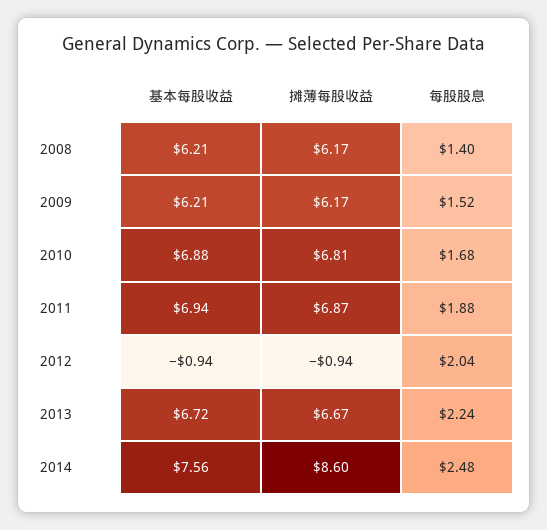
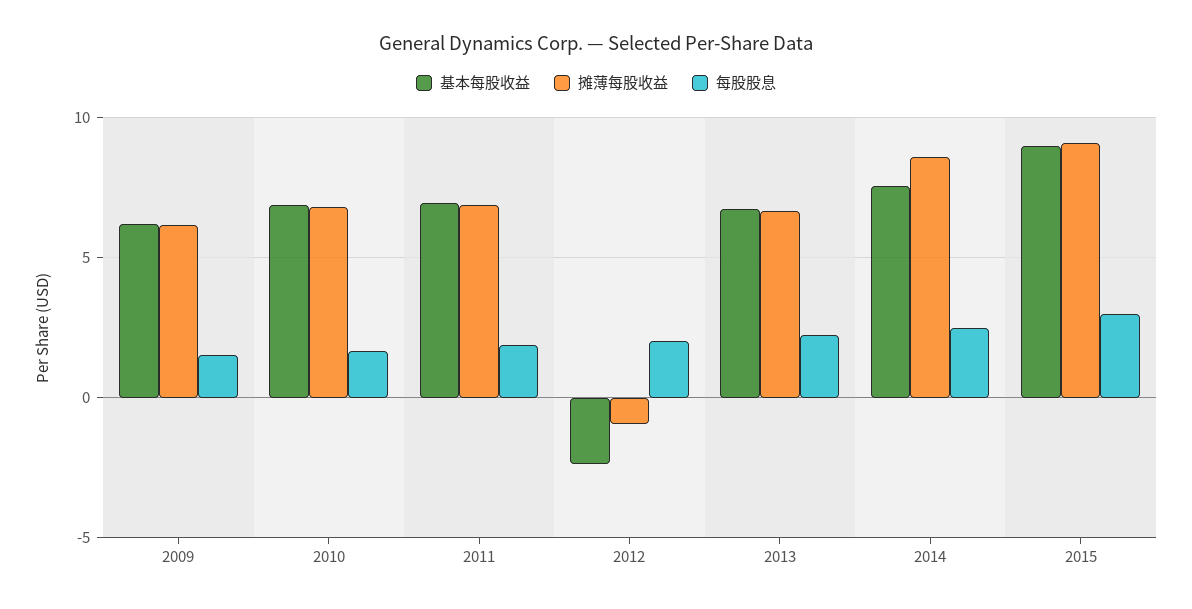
基本每股收益, 2008: 6.21 -> none
摊薄每股收益, 2008: 6.17 -> none
每股股息, 2008: 1.4 -> none
基本每股收益, 2012: -0.94 -> -2.5
基本每股收益, 2015: none -> 9
摊薄每股收益, 2015: none -> 9
每股股息, 2015: none -> 3

